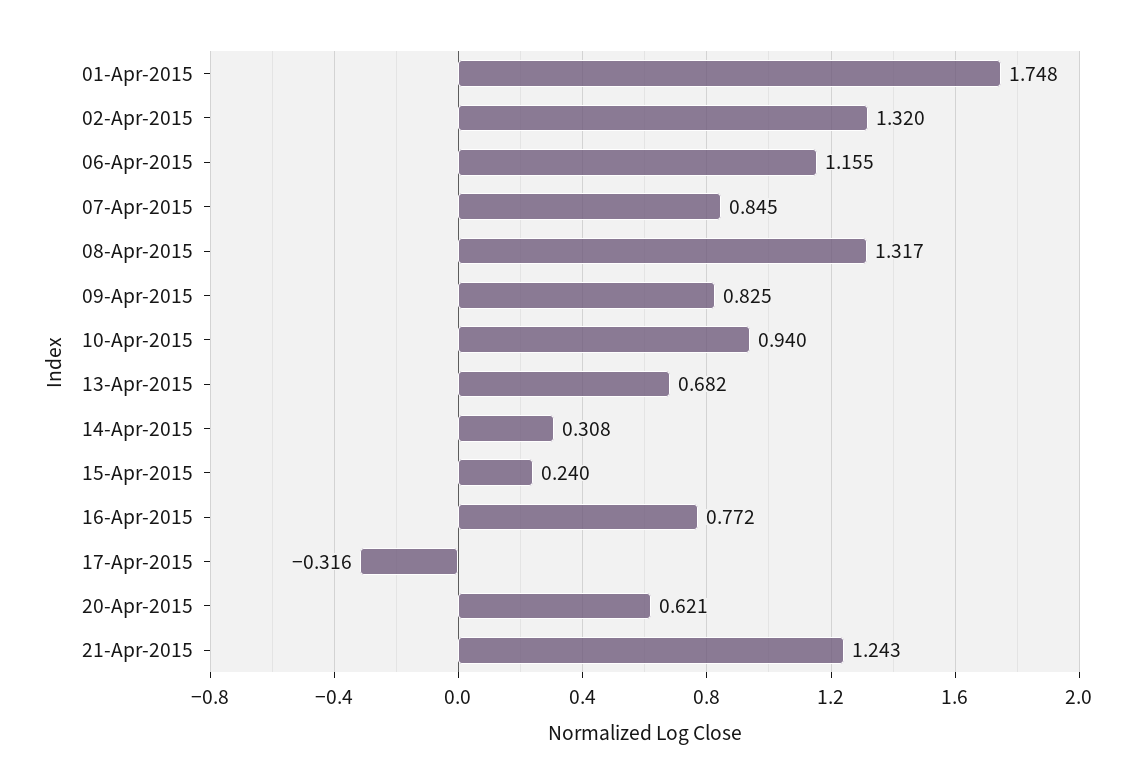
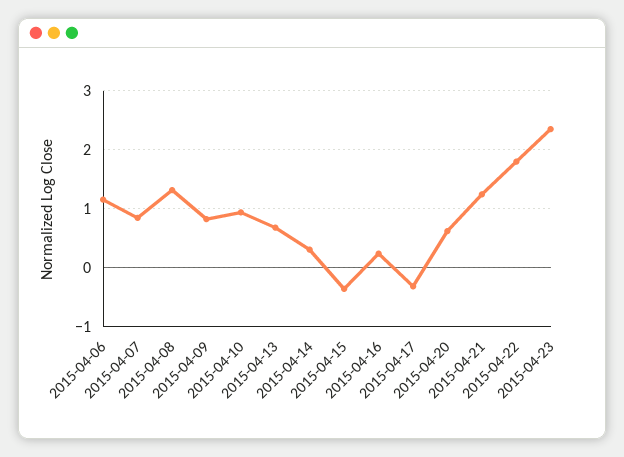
01-Apr-2015: 1.748 -> none
02-Apr-2015: 1.32 -> none
15-Apr-2015: 0.24 -> -0.4
16-Apr-2015: 0.772 -> 0.2
2015-04-22: none -> 1.8
2015-04-23: none -> 2.4

